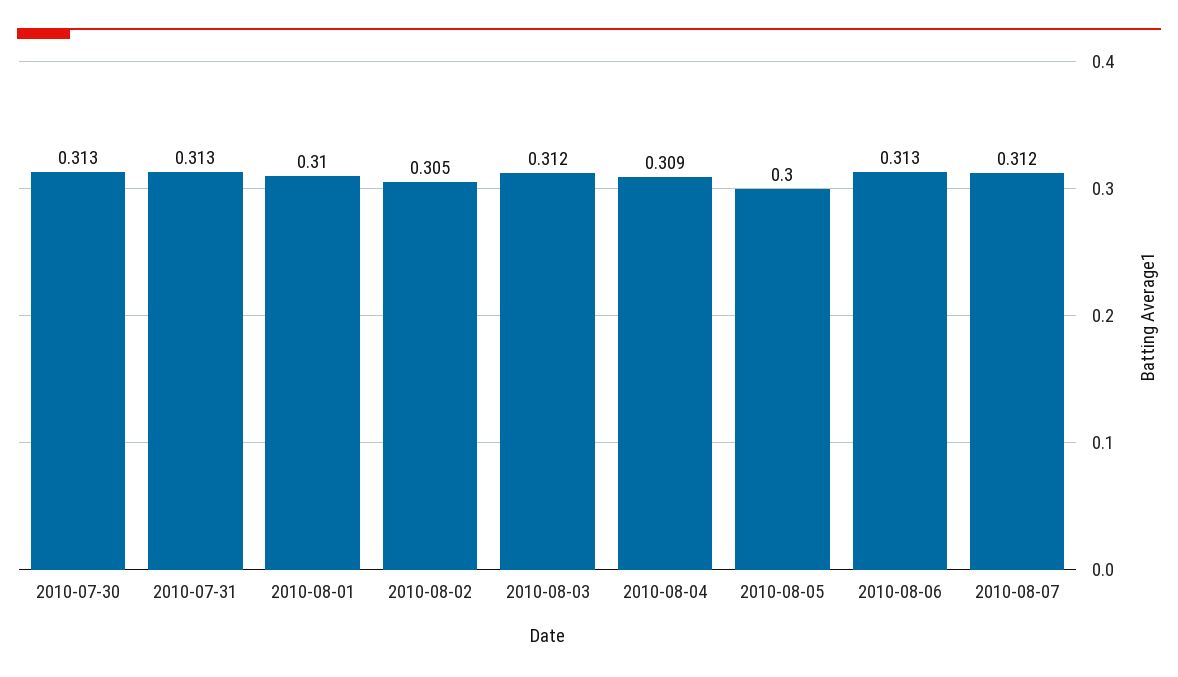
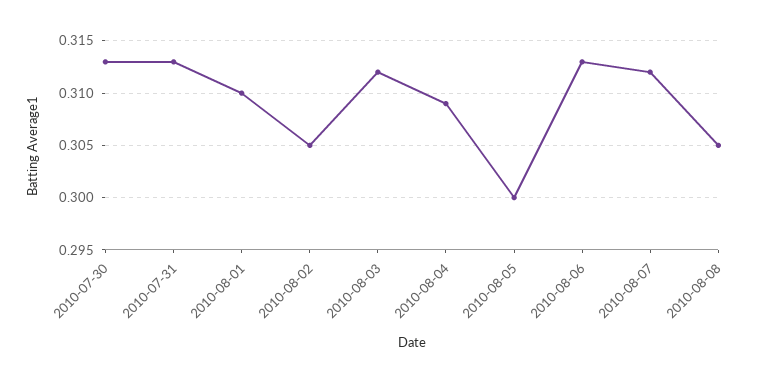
2010-08-08: none -> 0.305

